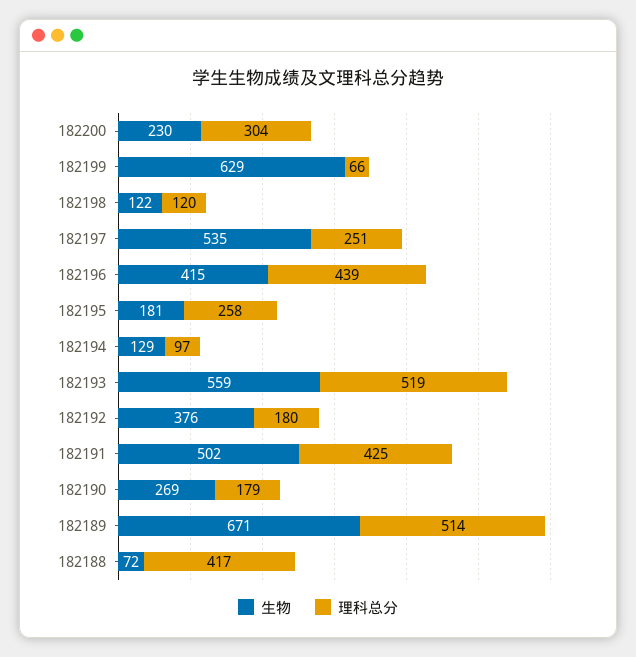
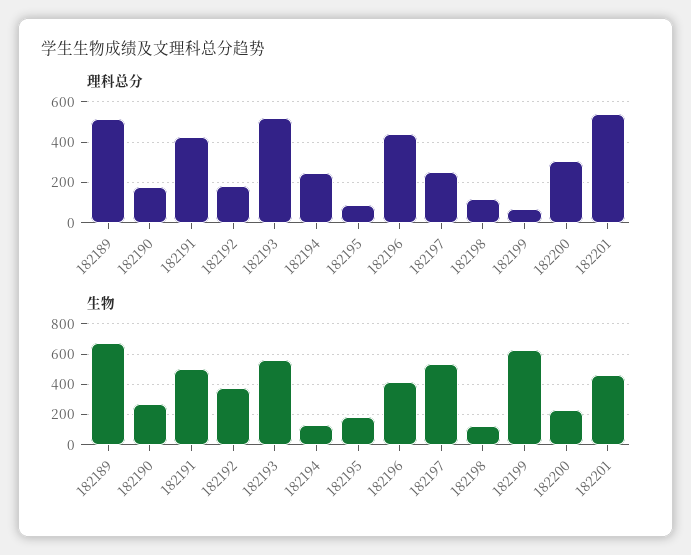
理科总分, 182195: 258 -> 100
理科总分, 182194: 97 -> 250
生物, 182188: 72 -> none
理科总分, 182188: 417 -> none
理科总分, 182201: none -> 550
生物, 182201: none -> 450

